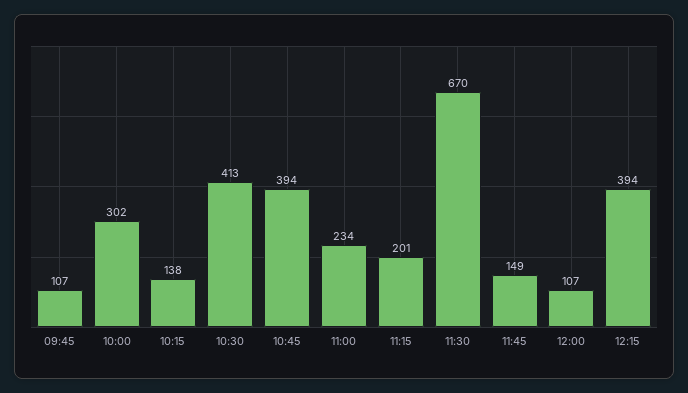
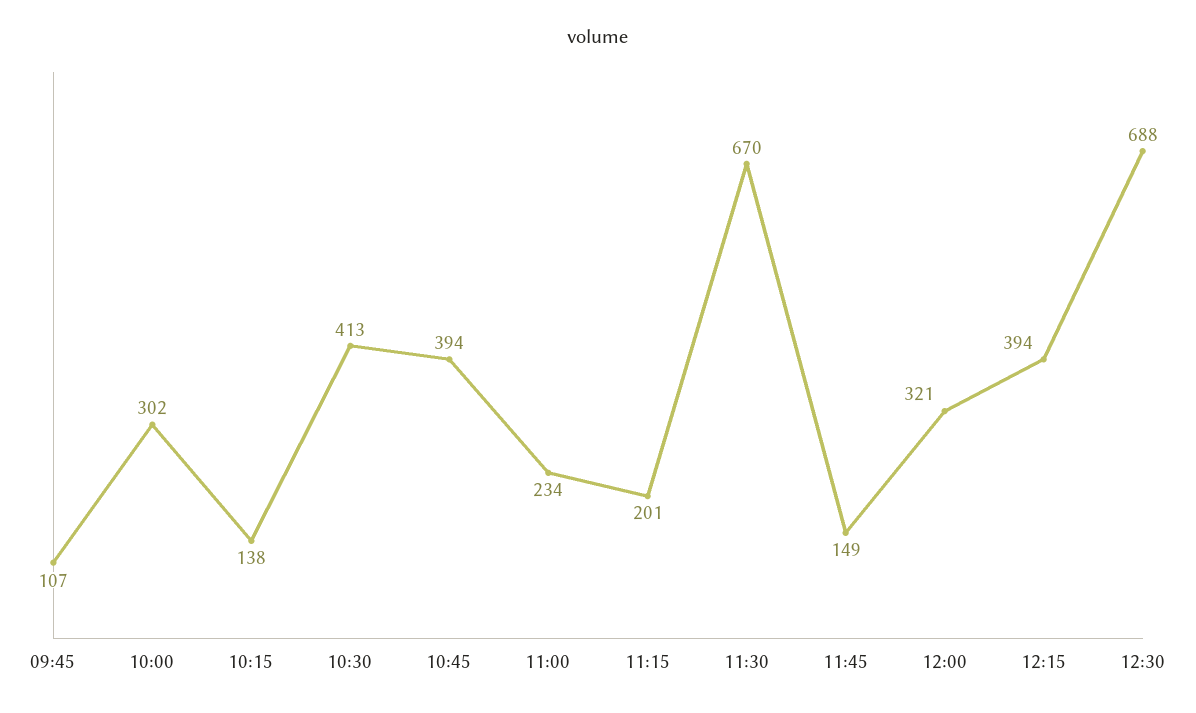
12:00: 107 -> 321
12:30: none -> 688

